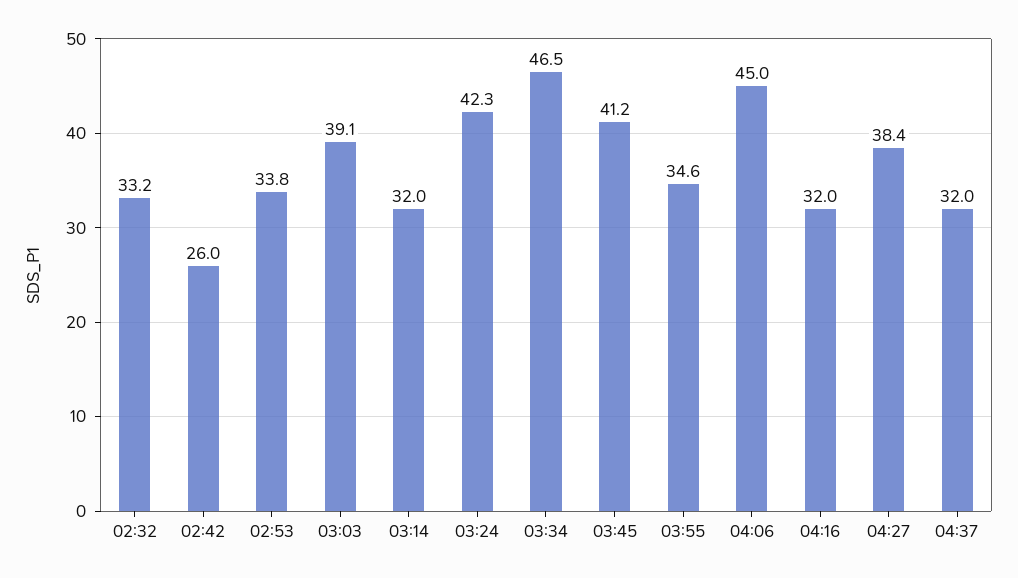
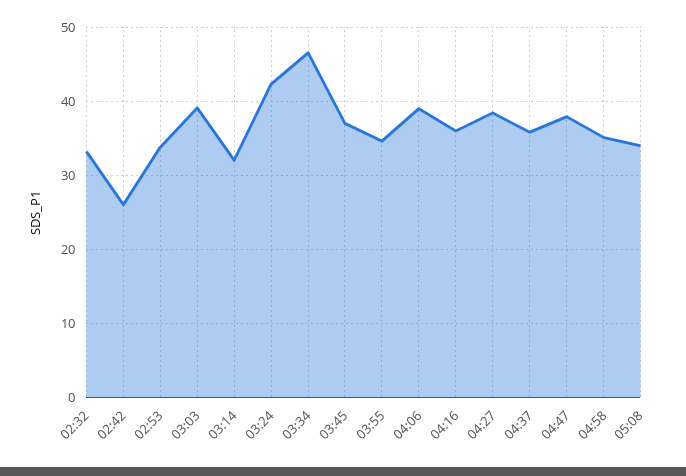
03:45: 41.2 -> 37
04:06: 45 -> 39
04:16: 32 -> 36
04:37: 32 -> 36
04:47: none -> 38
04:58: none -> 35
05:08: none -> 34

